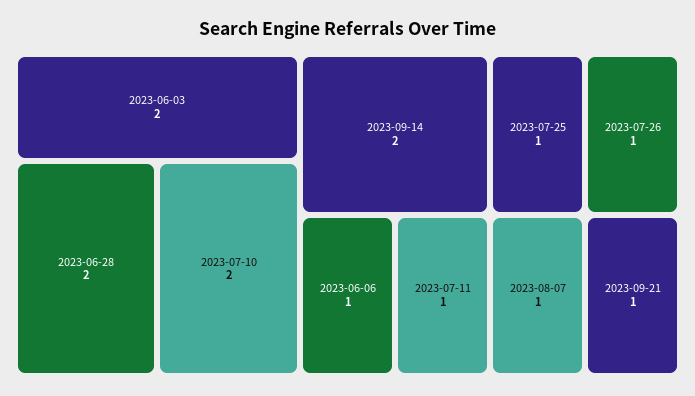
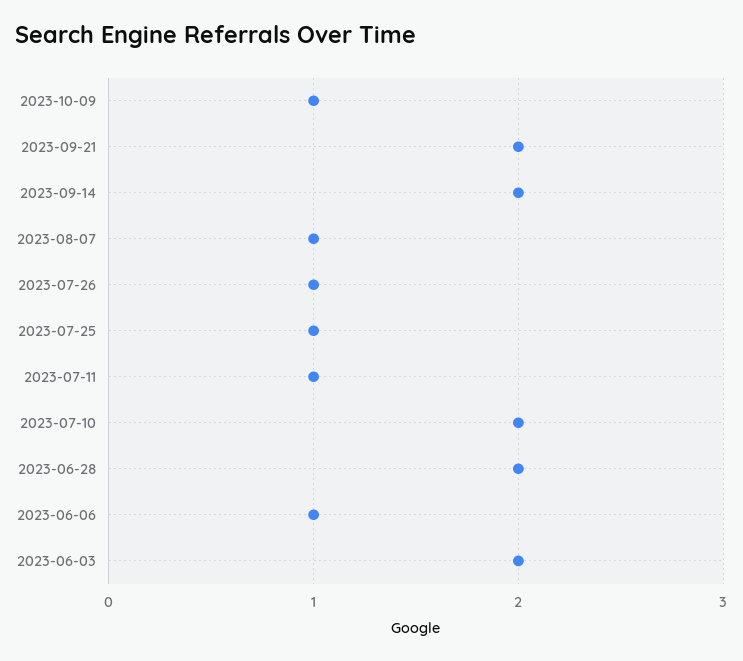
2023-09-21: 1 -> 2
2023-10-09: none -> 1

